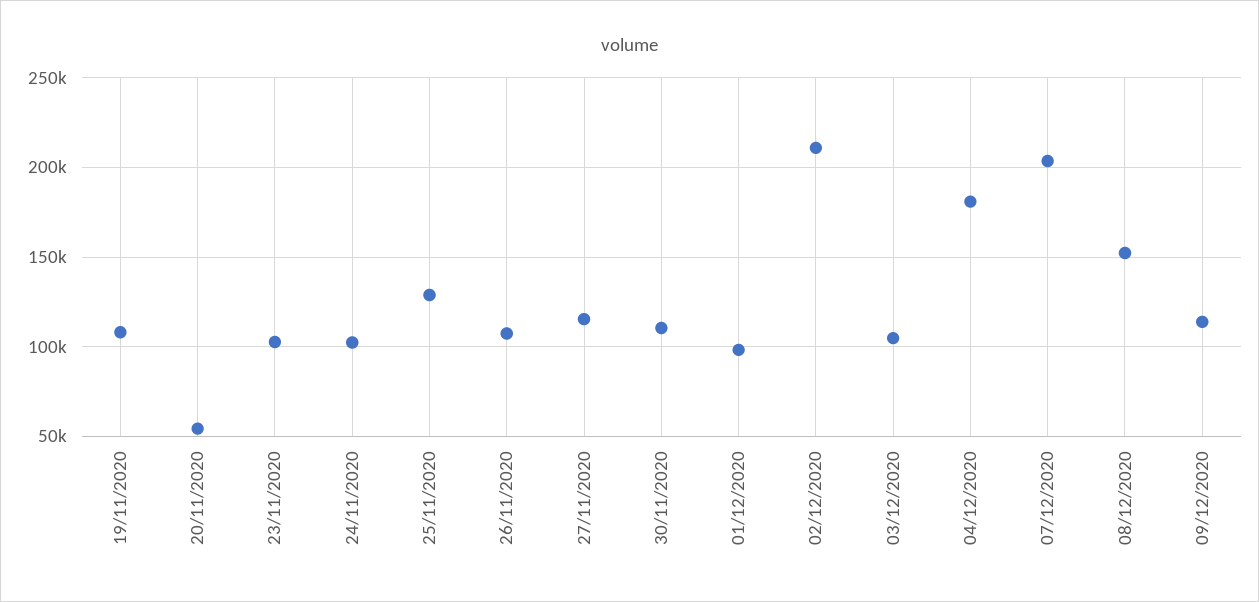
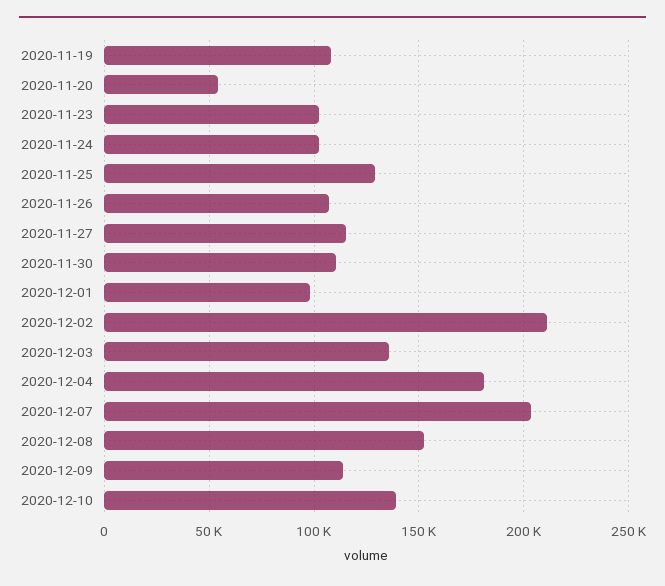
03/12/2020: 105000 -> 135000
2020-12-10: none -> 140000

